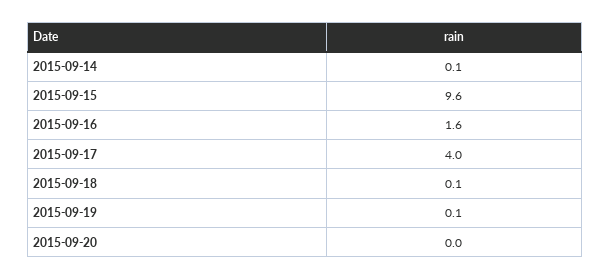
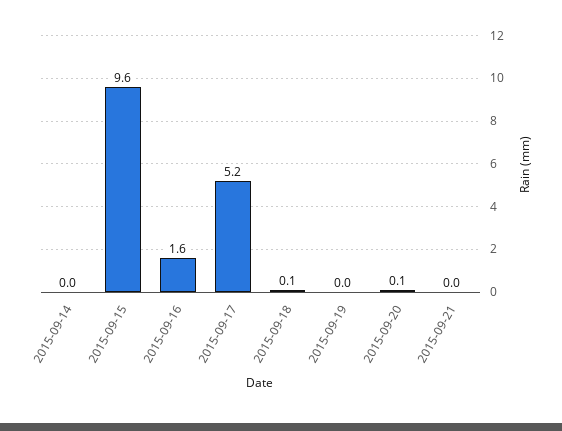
2015-09-14: 0.1 -> 0
2015-09-17: 4 -> 5.2
2015-09-19: 0.1 -> 0
2015-09-20: 0 -> 0.1
2015-09-21: none -> 0

